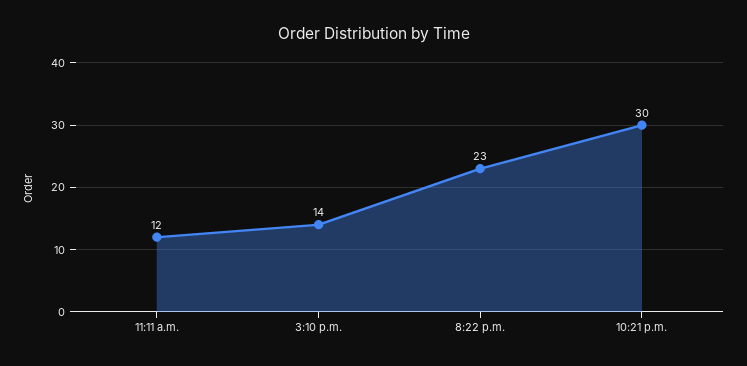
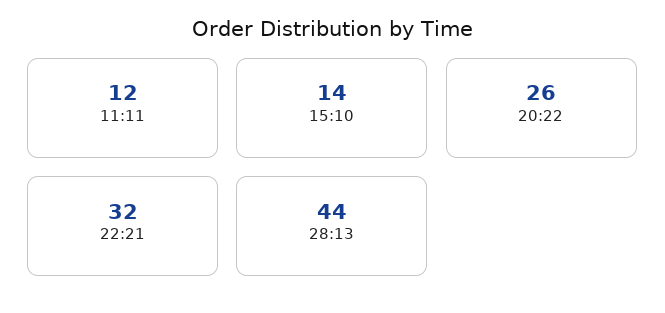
8:22 p.m.: 23 -> 26
10:21 p.m.: 30 -> 32
28:13: none -> 44

